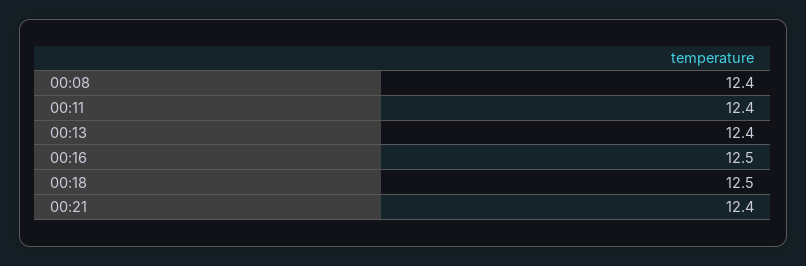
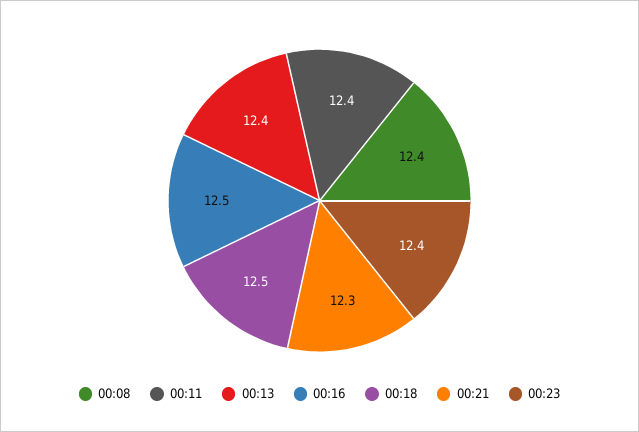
00:21: 12.4 -> 12.3
00:23: none -> 12.4

